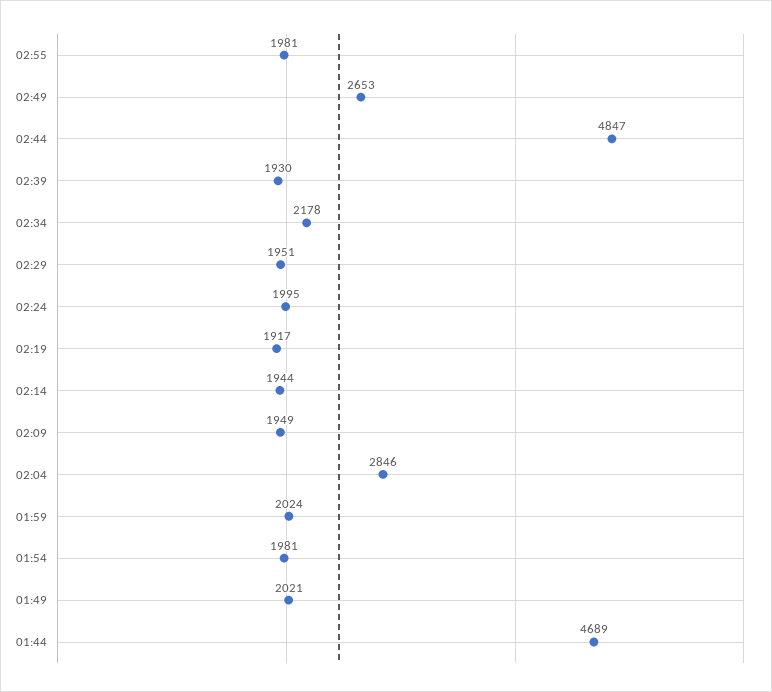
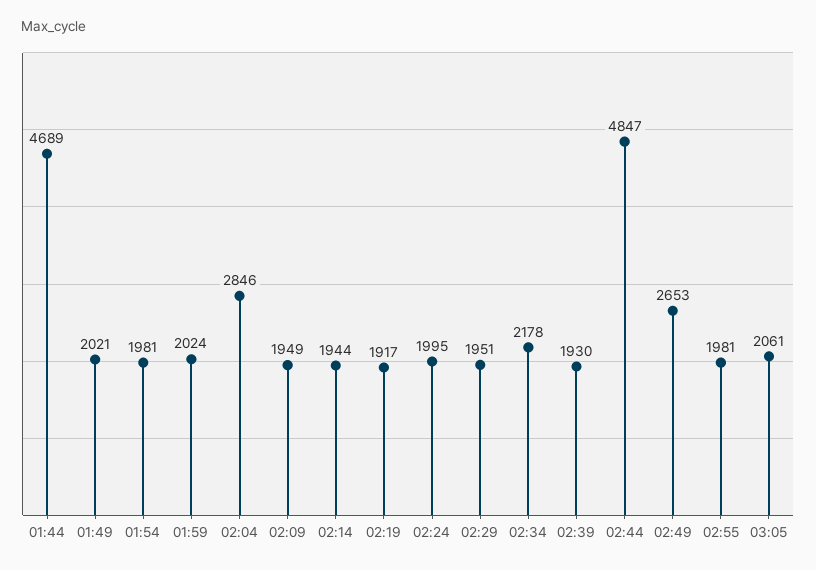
03:05: none -> 2061

